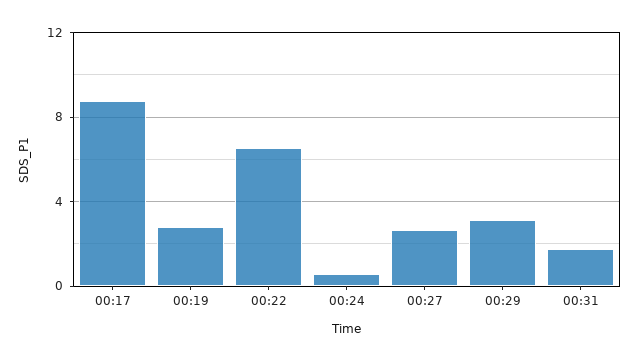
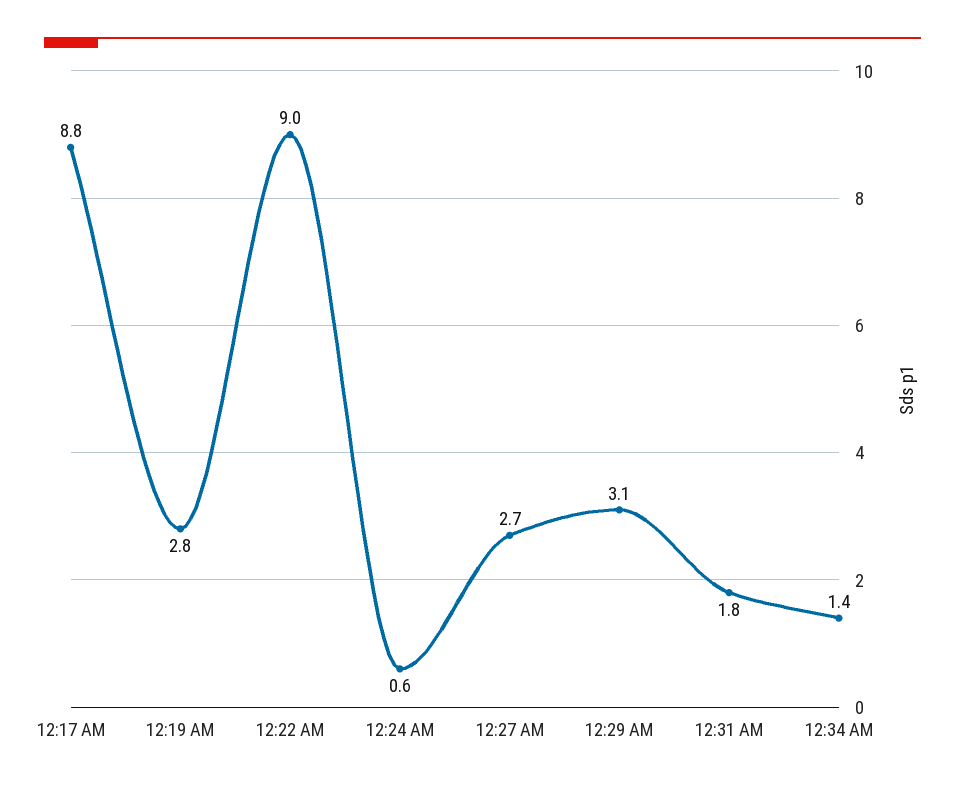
00:22: 6.5 -> 9
12:34 AM: none -> 1.4

